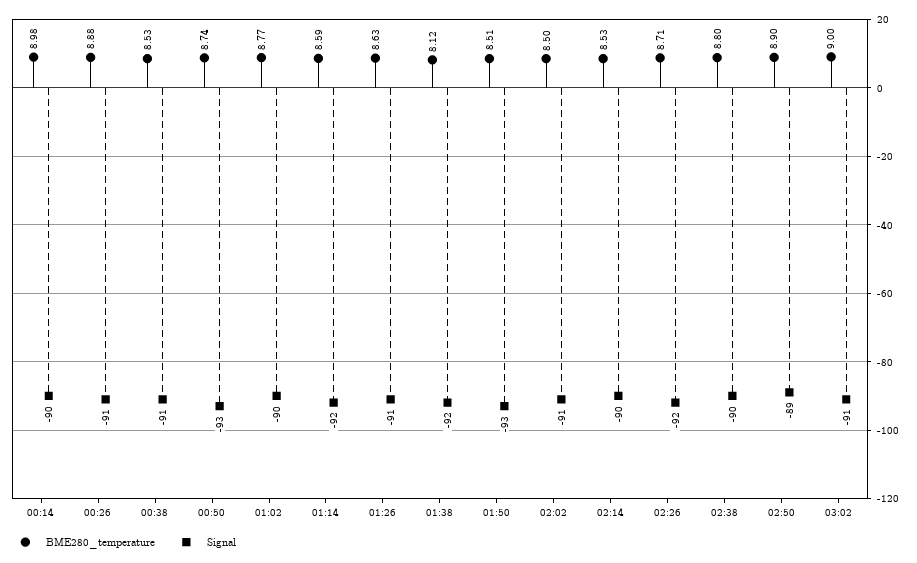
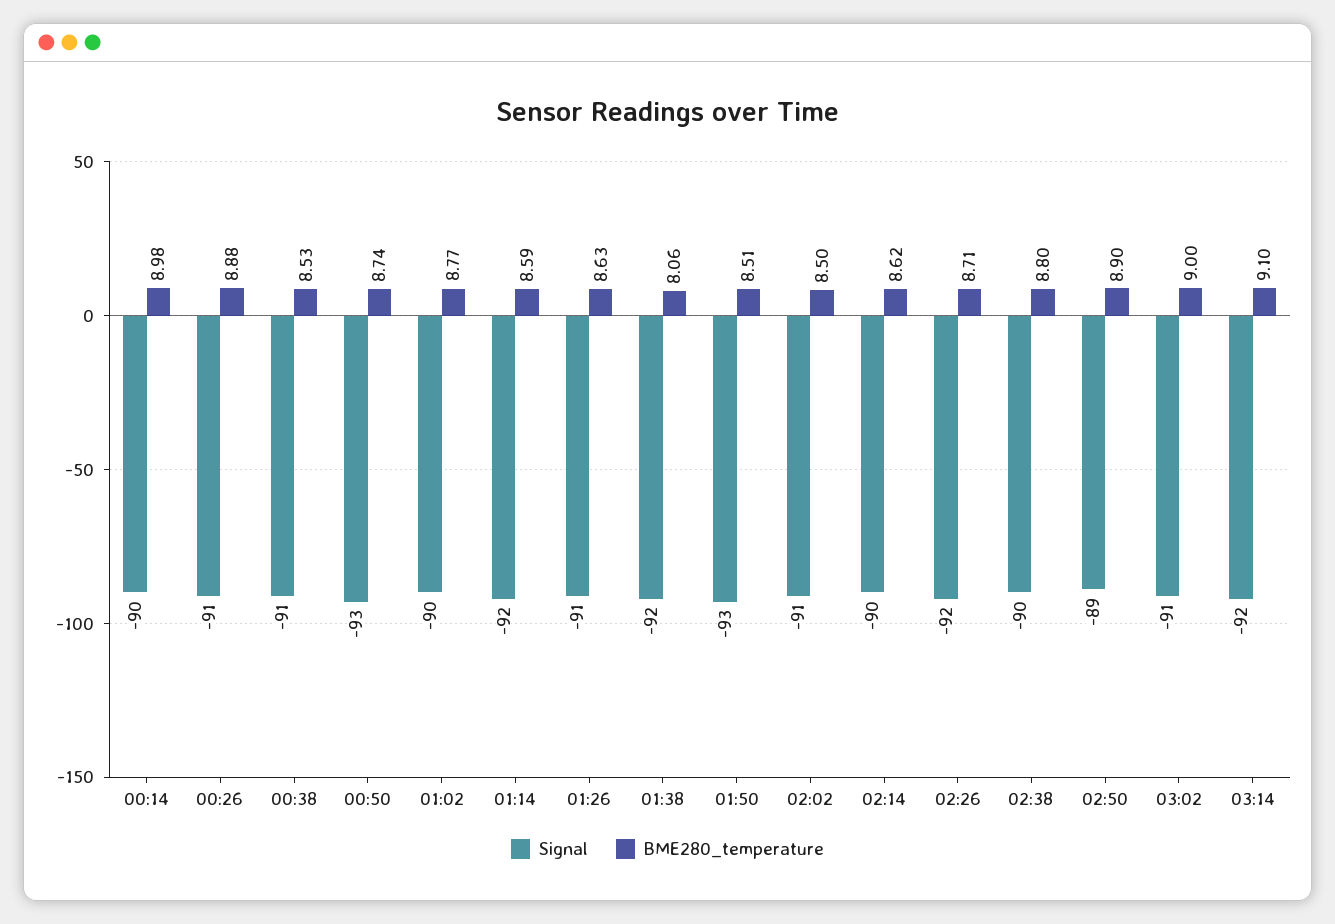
BME280_temperature, 01:38: 8.12 -> 8.06
BME280_temperature, 02:14: 8.53 -> 8.62
Signal, 03:14: none -> -92
BME280_temperature, 03:14: none -> 9.1

